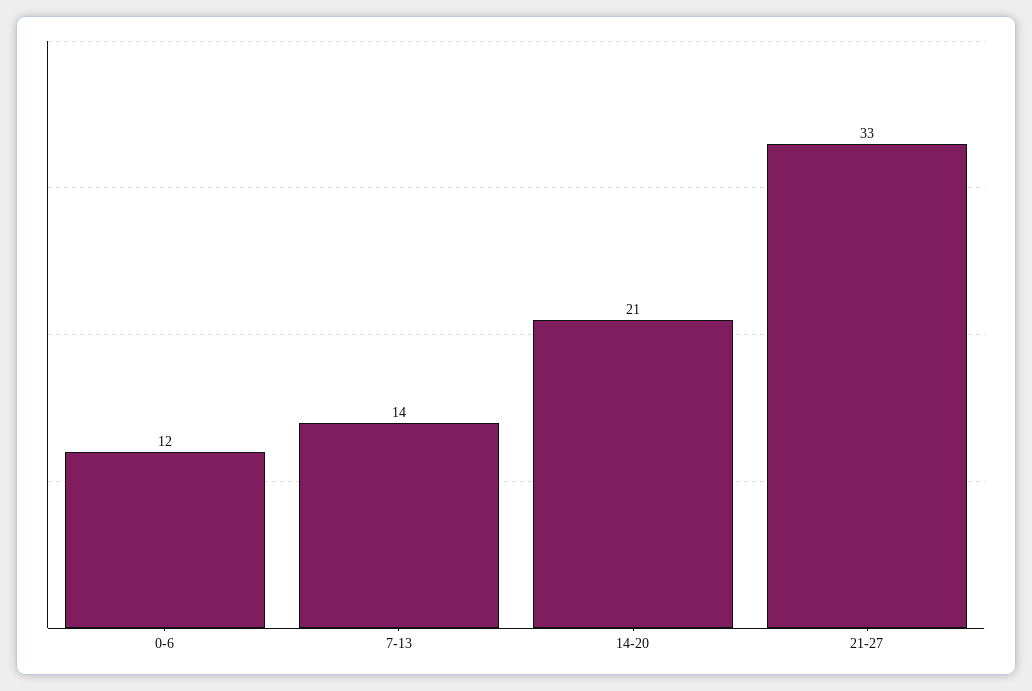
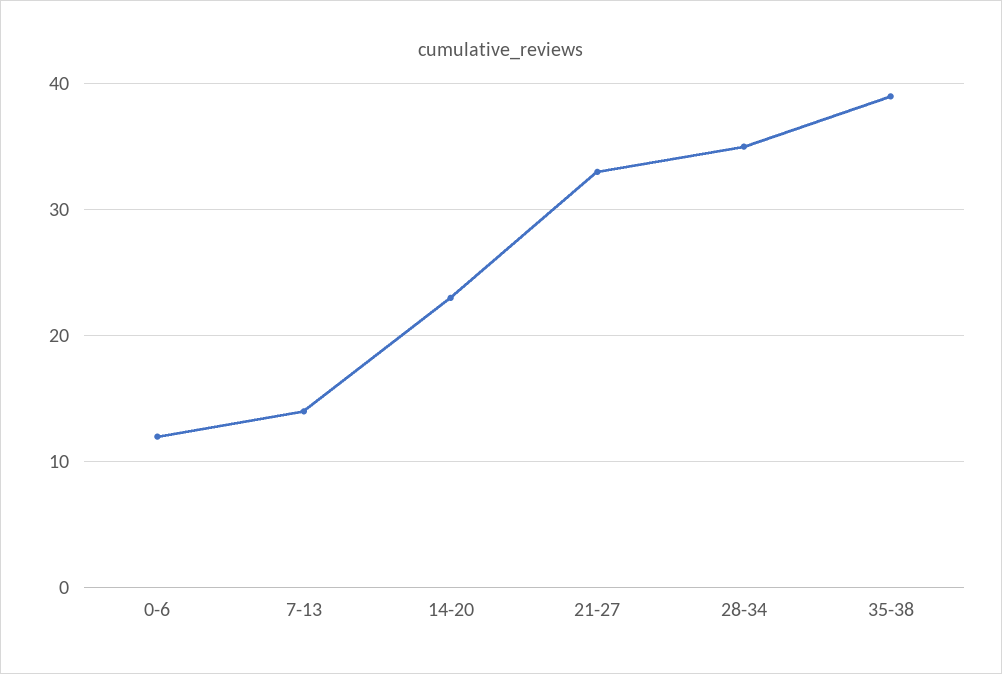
14-20: 21 -> 23
28-34: none -> 35
35-38: none -> 39

